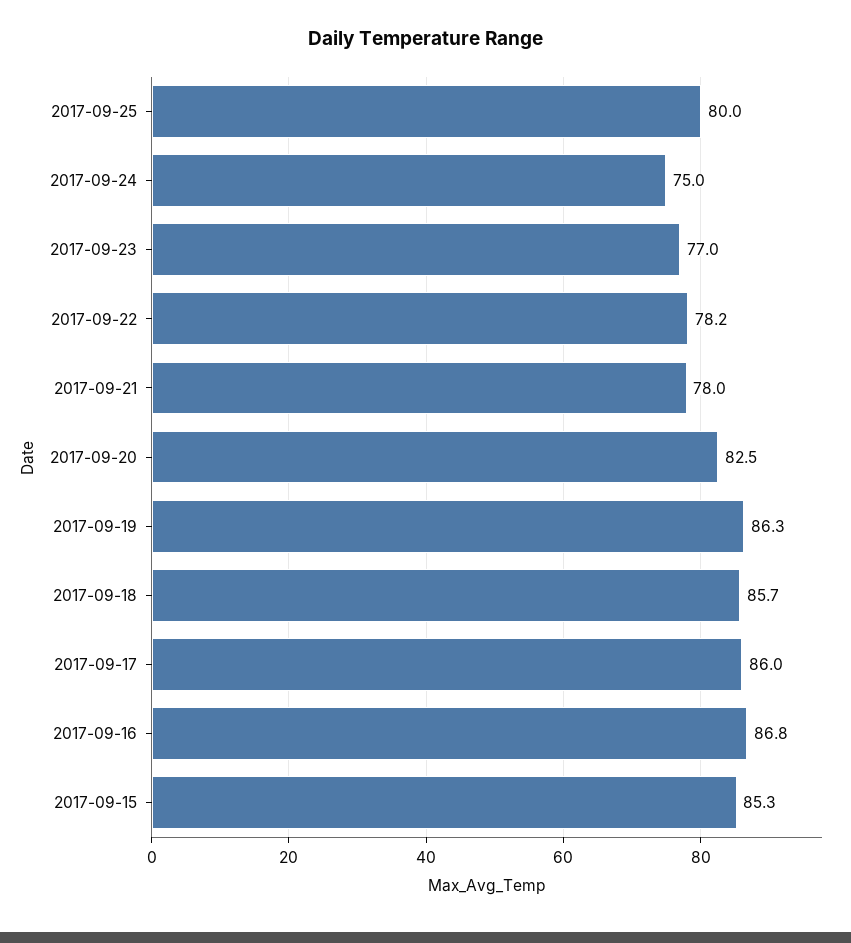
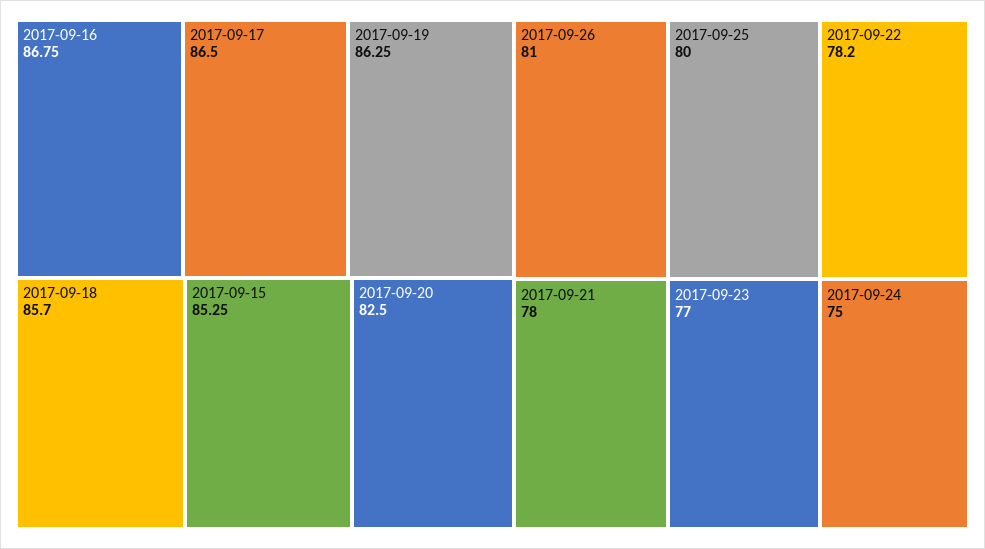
2017-09-17: 86 -> 86.5
2017-09-26: none -> 81

